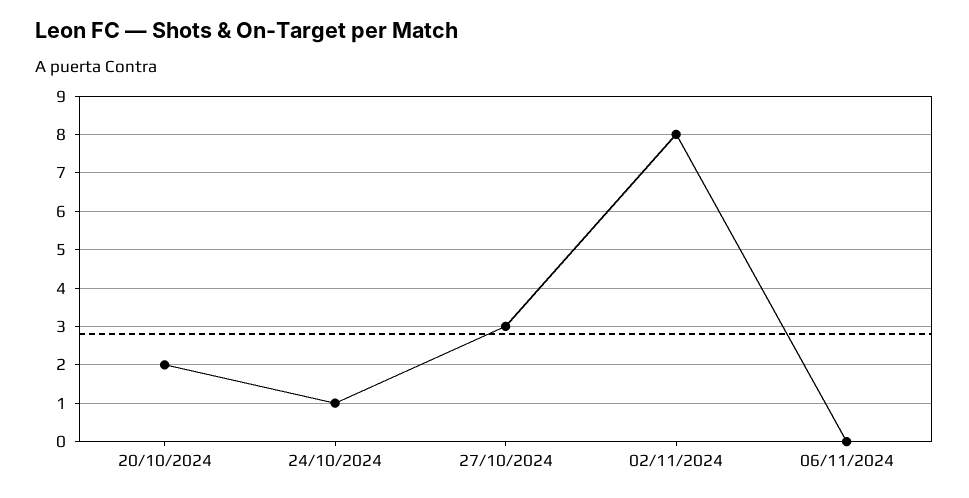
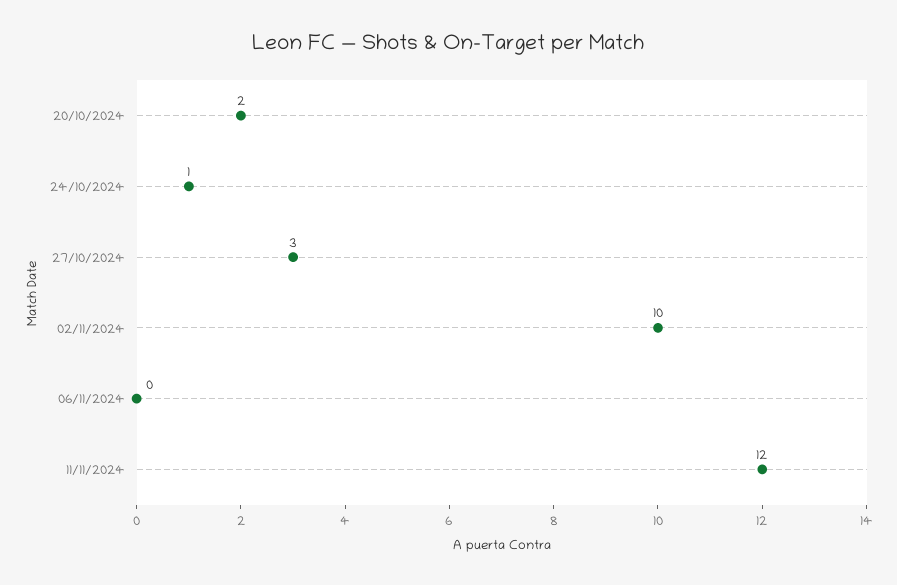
02/11/2024: 8 -> 10
11/11/2024: none -> 12

